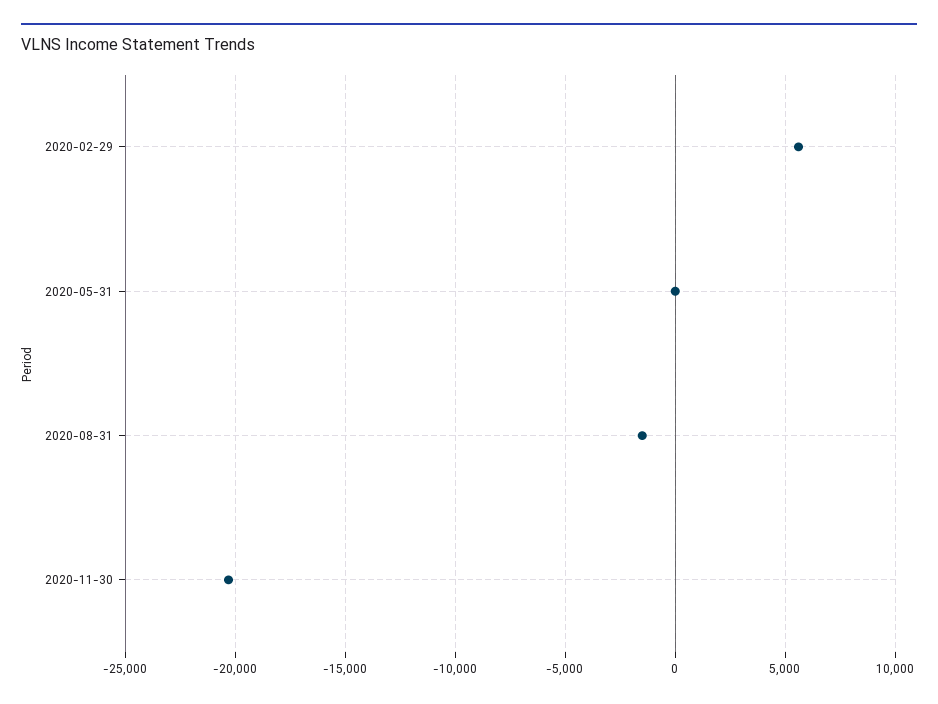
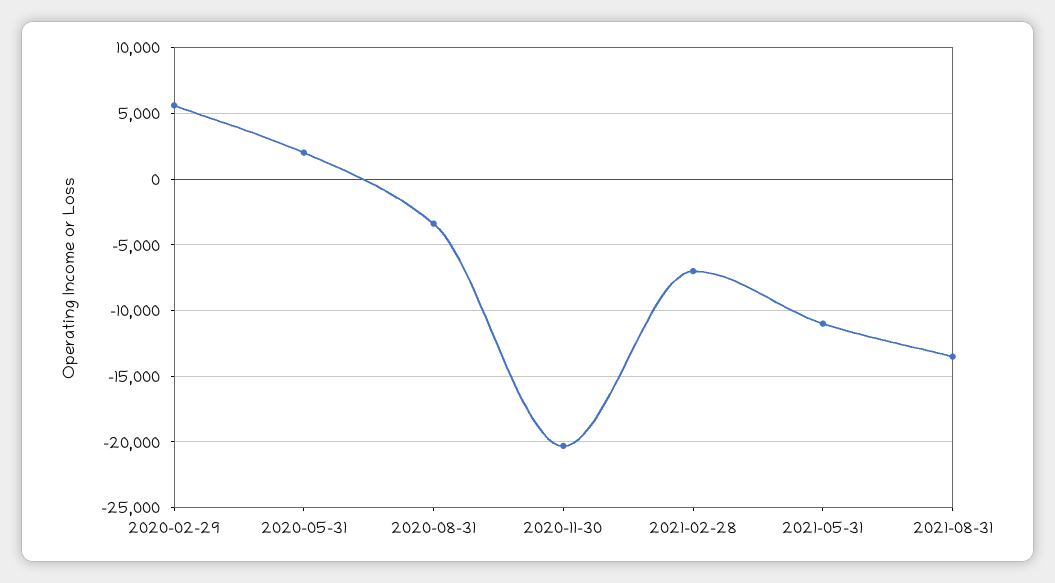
2020-05-31: 0 -> 2000
2020-08-31: -1500 -> -3500
2021-02-28: none -> -7000
2021-05-31: none -> -11000
2021-08-31: none -> -13500

